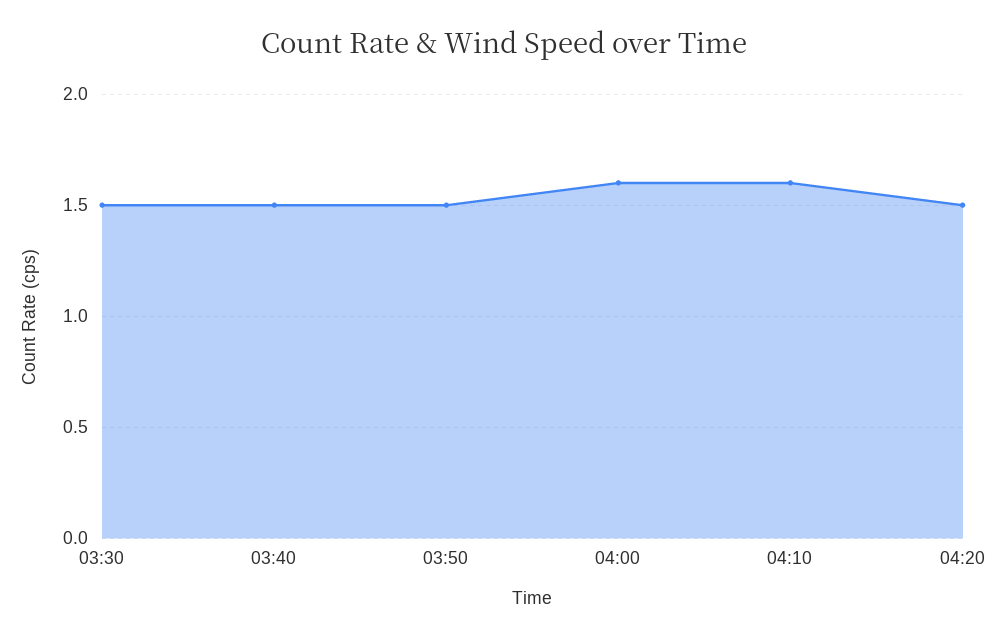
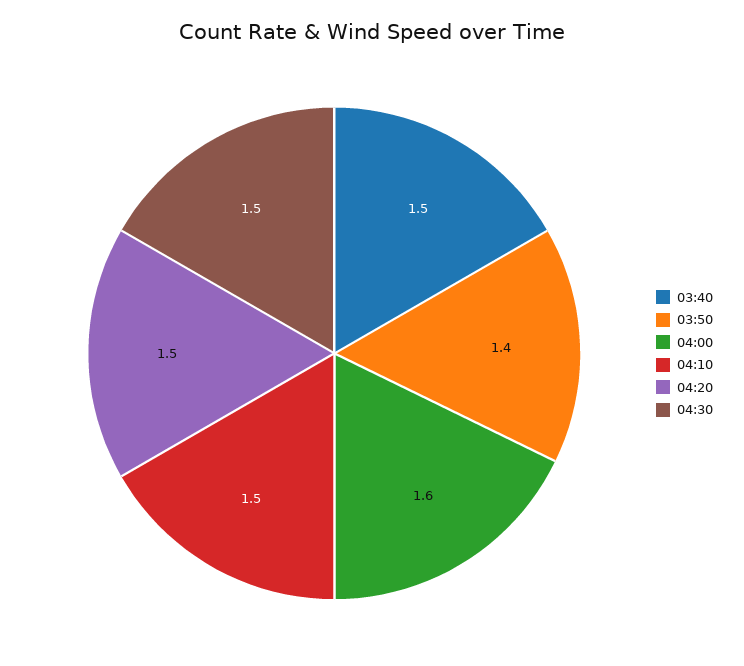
03:30: 1.5 -> none
03:50: 1.5 -> 1.4
04:10: 1.6 -> 1.5
04:30: none -> 1.5

